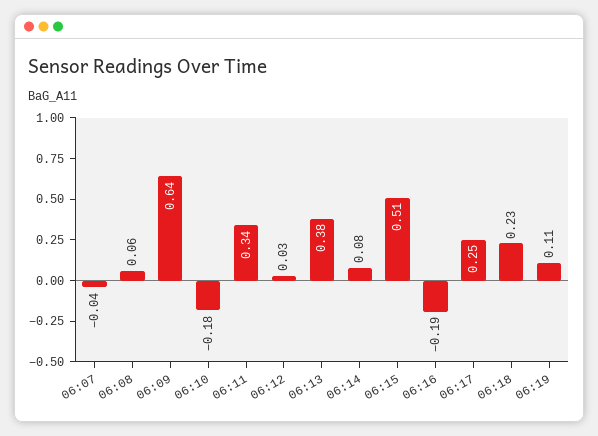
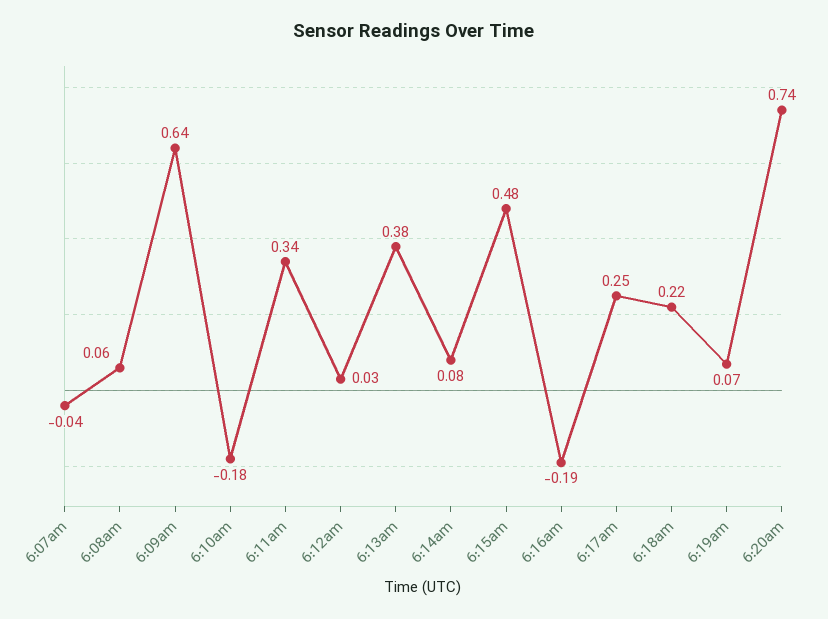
06:15: 0.51 -> 0.48
06:18: 0.23 -> 0.22
06:19: 0.11 -> 0.07
6:20am: none -> 0.74

